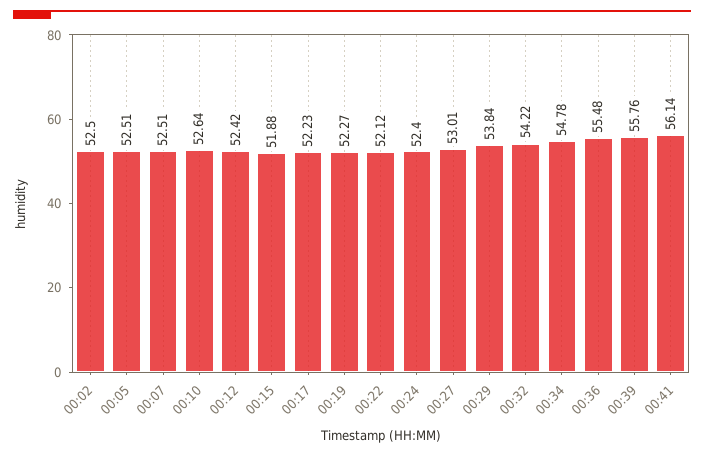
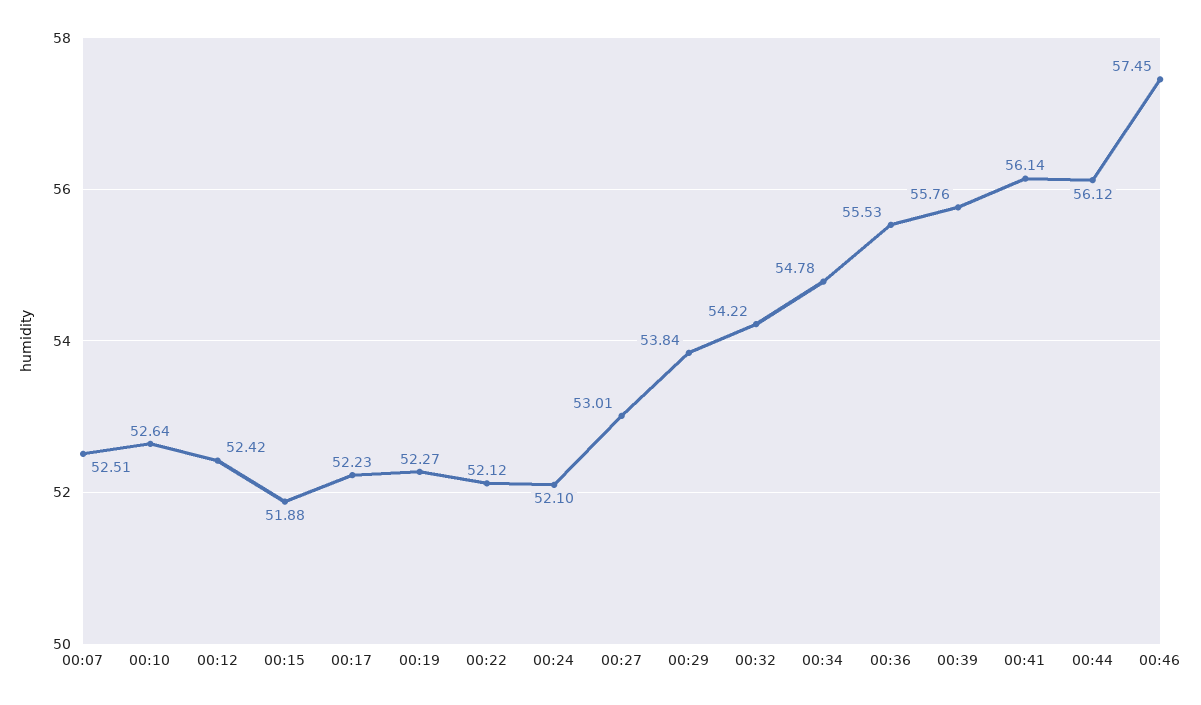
00:02: 52.5 -> none
00:05: 52.51 -> none
00:24: 52.4 -> 52.1
00:36: 55.48 -> 55.53
00:44: none -> 56.12
00:46: none -> 57.45

